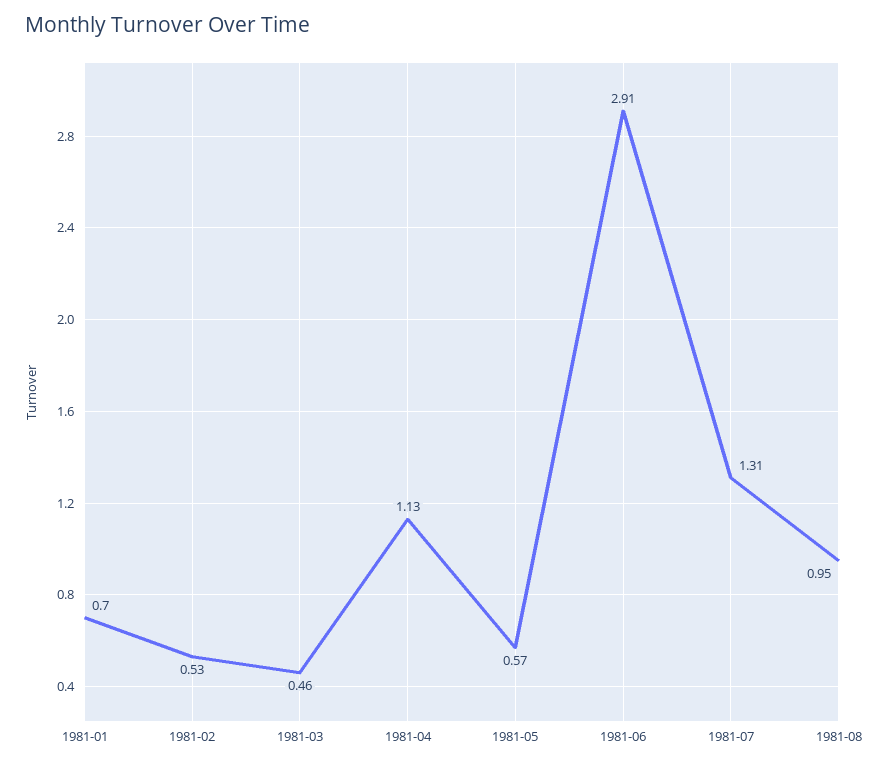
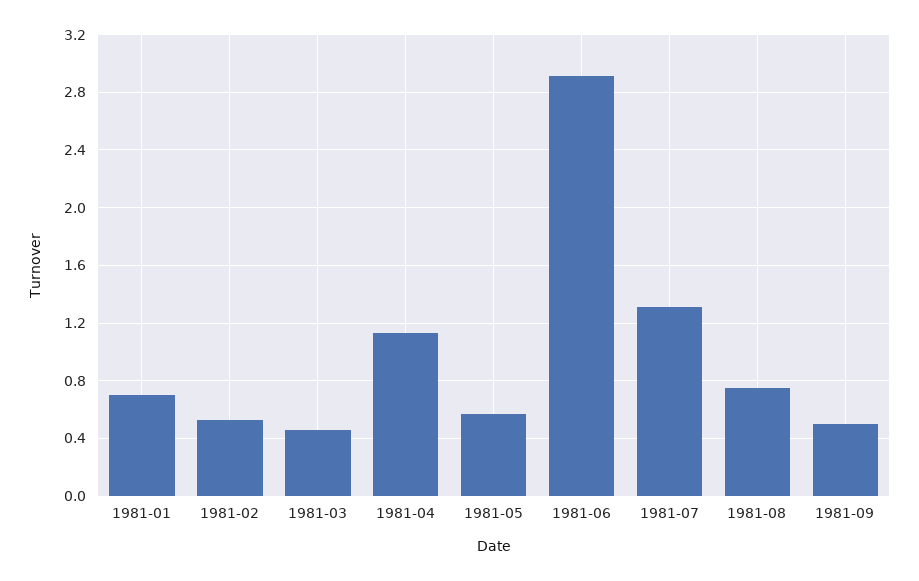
1981-08: 0.95 -> 0.75
1981-09: none -> 0.5

